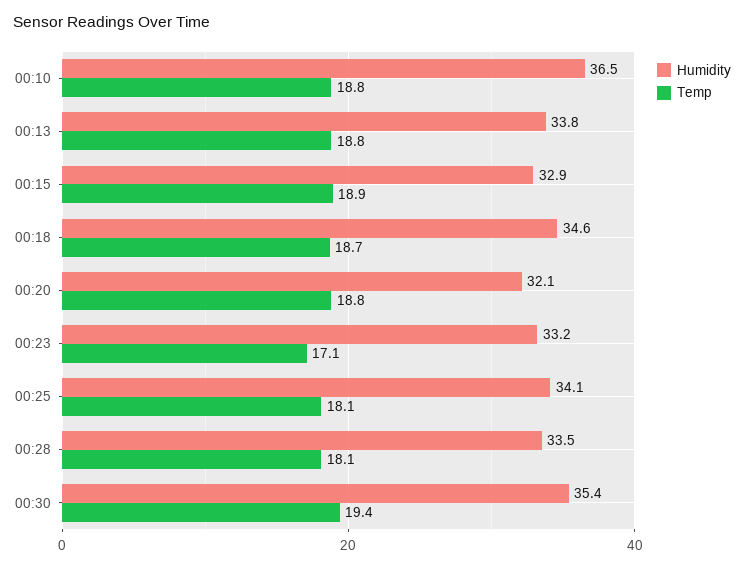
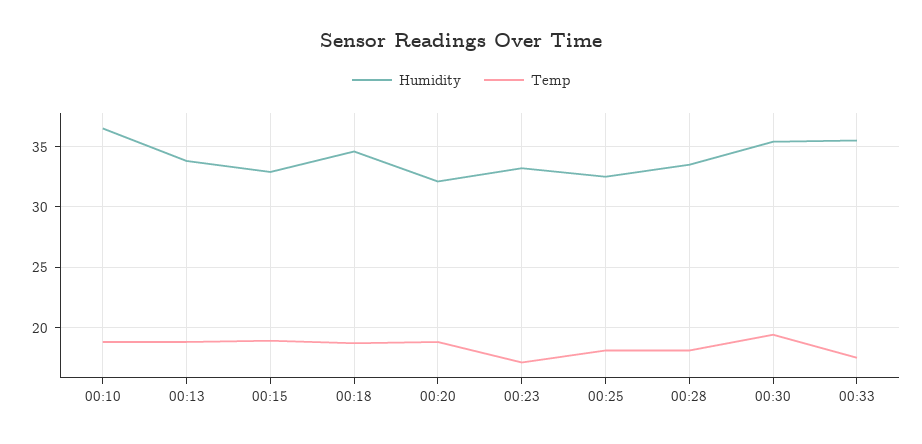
Humidity, 00:25: 34.1 -> 32.5
Humidity, 00:33: none -> 35.5
Temp, 00:33: none -> 17.5

